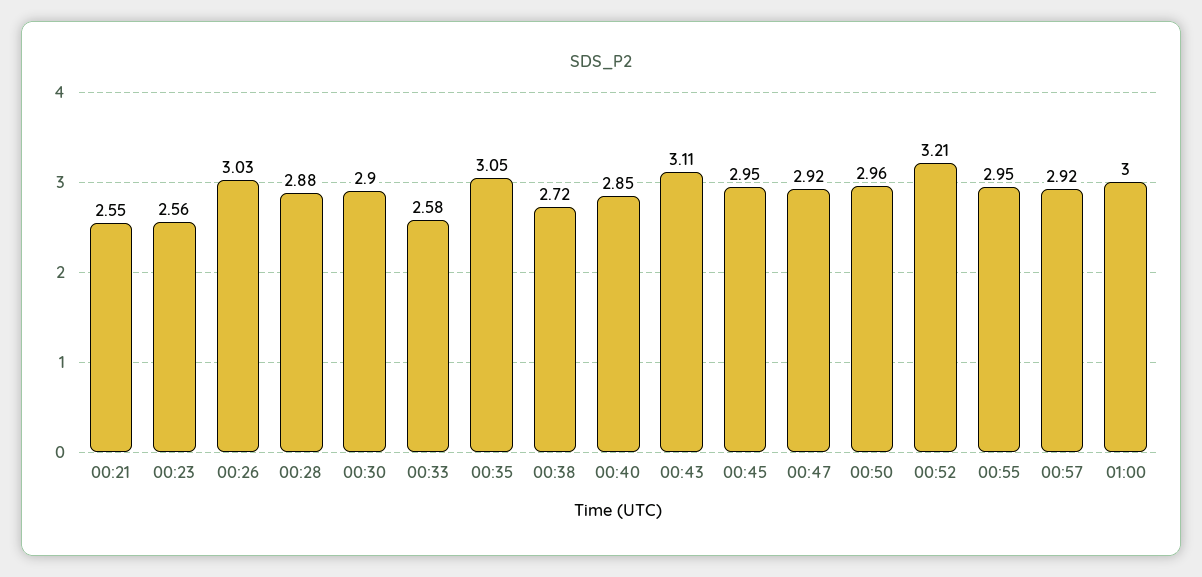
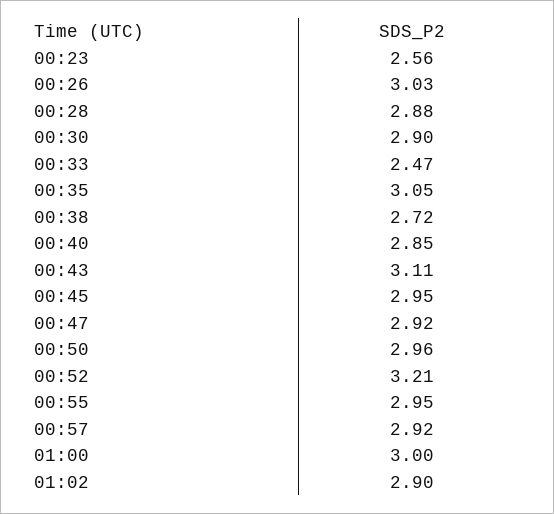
00:21: 2.55 -> none
00:33: 2.58 -> 2.47
01:02: none -> 2.9

